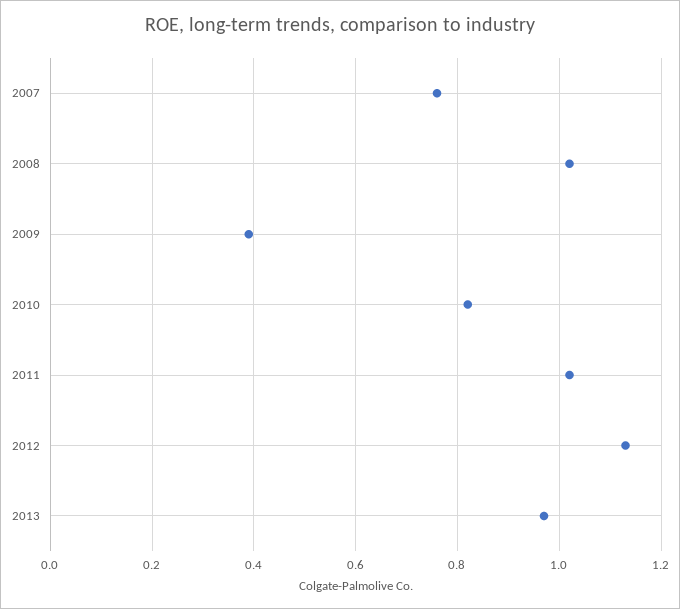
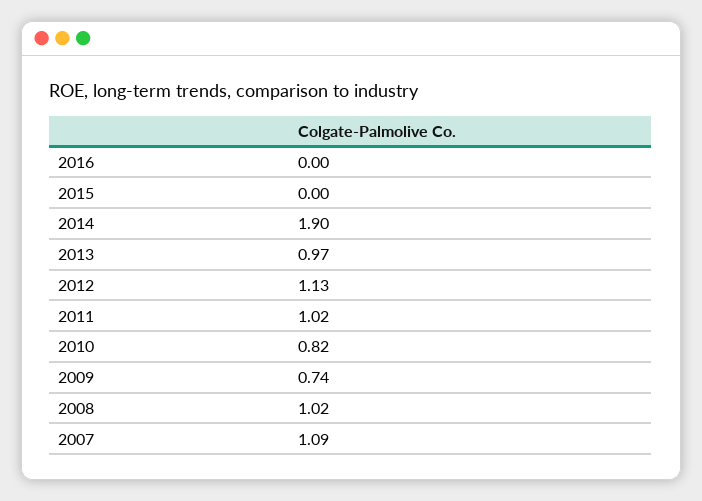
2007: 0.75 -> 1.09
2009: 0.4 -> 0.74
2016: none -> 0
2015: none -> 0
2014: none -> 1.9

